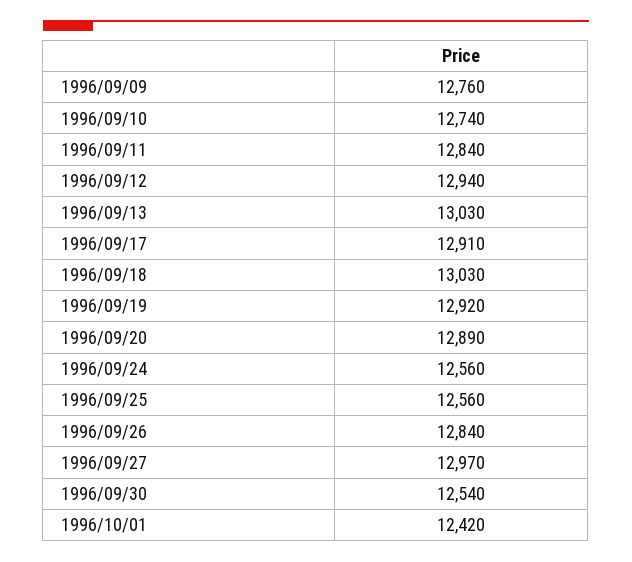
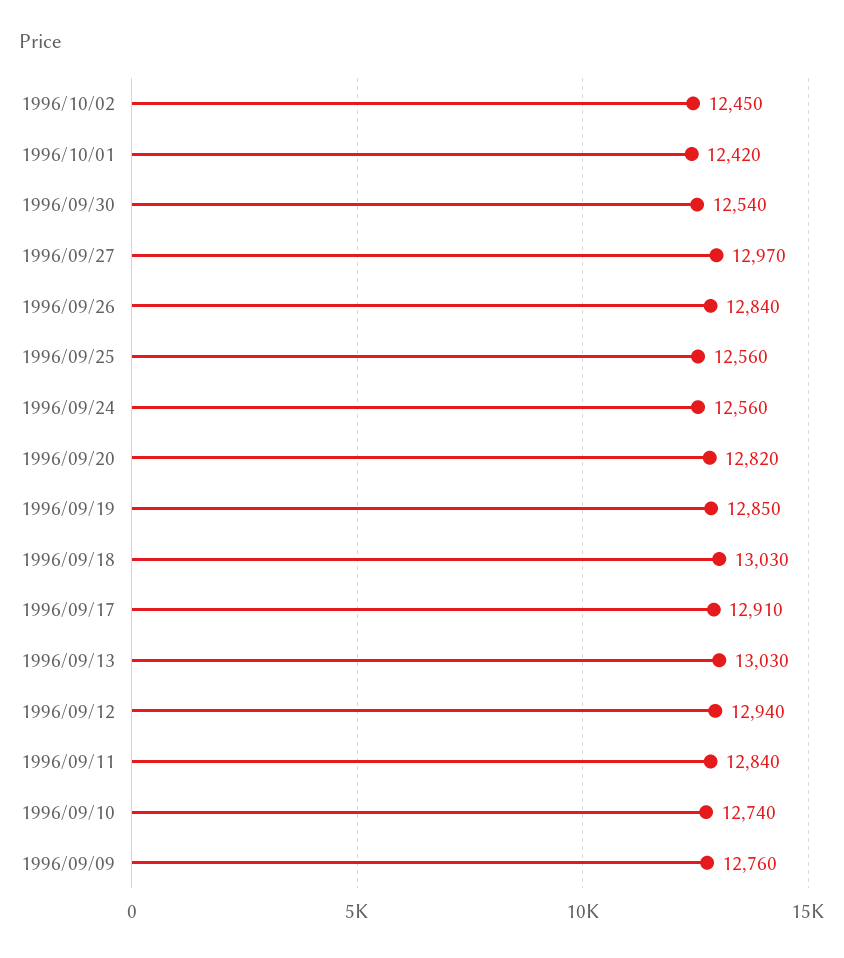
1996/09/19: 12920 -> 12850
1996/09/20: 12890 -> 12820
1996/10/02: none -> 12450

